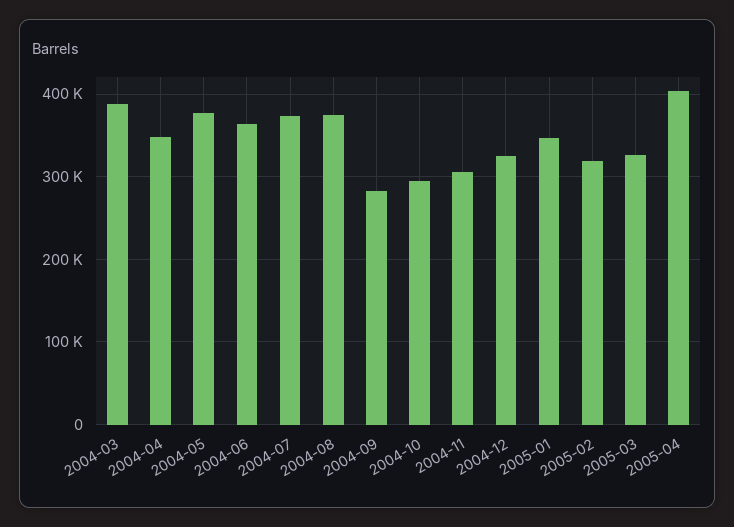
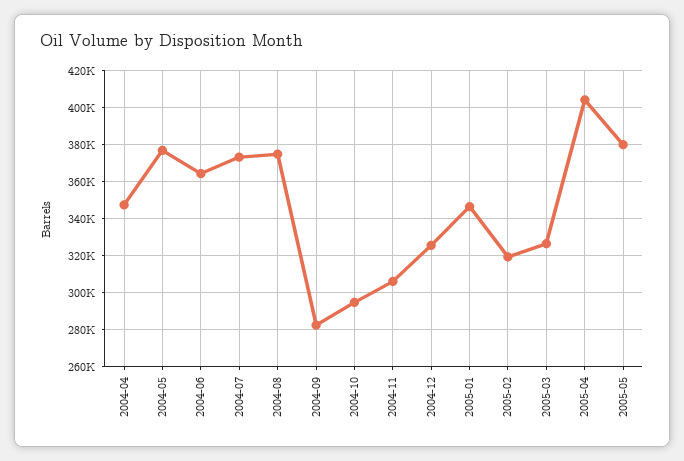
2004-03: 390000 -> none
2005-05: none -> 380000

